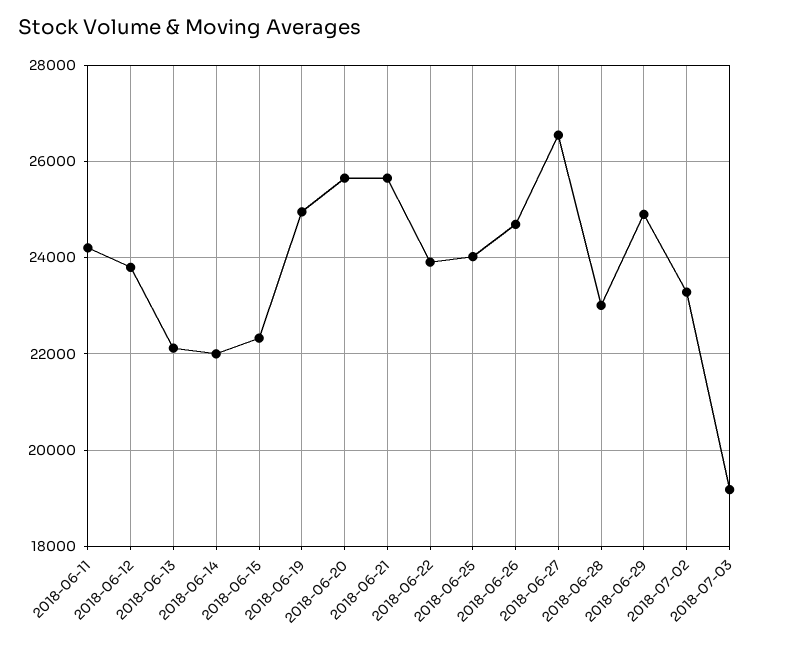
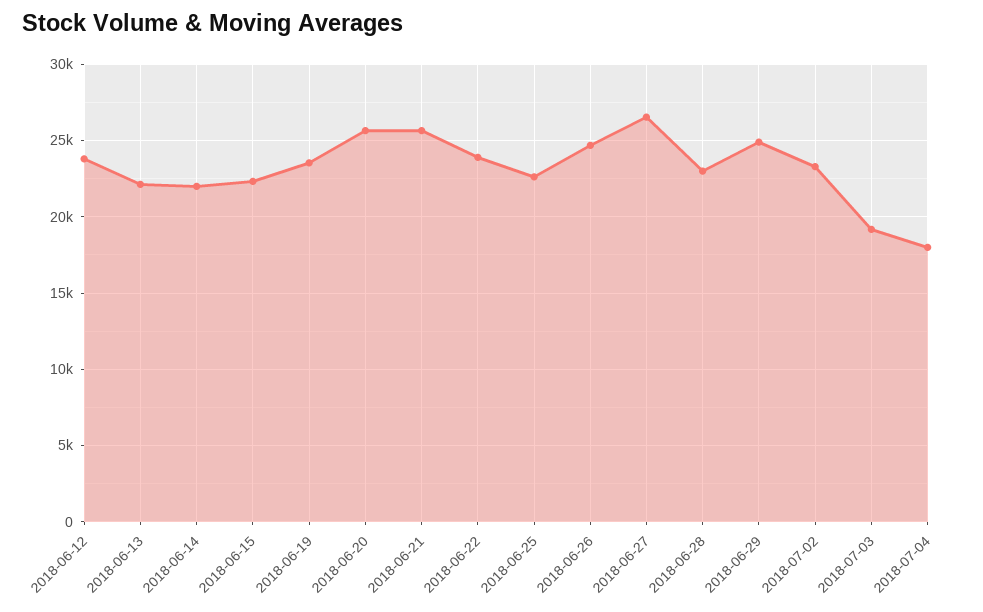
2018-06-11: 24200 -> none
2018-06-19: 25000 -> 23500
2018-06-25: 24000 -> 22500
2018-07-04: none -> 18000

